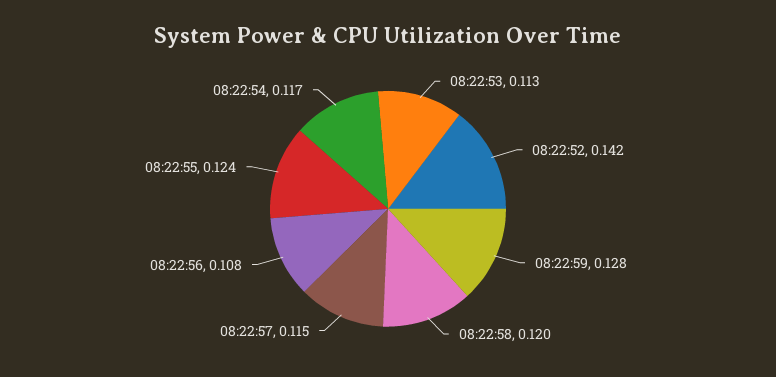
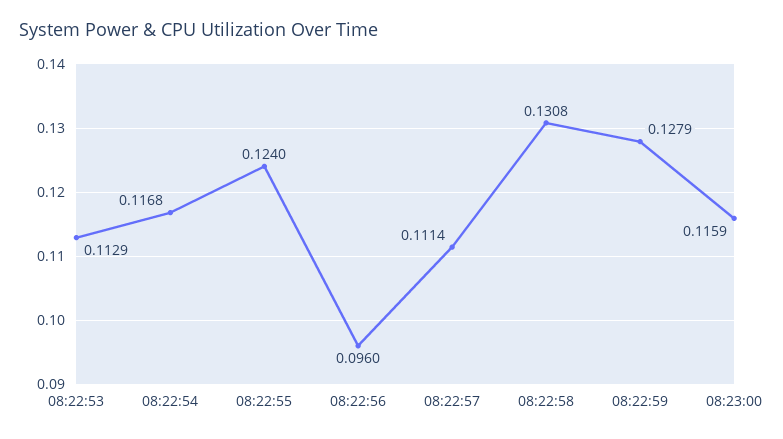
08:22:52: 0.142 -> none
08:22:58: 0.12 -> 0.1308
08:22:57: 0.115 -> 0.1114
08:22:56: 0.108 -> 0.096
08:23:00: none -> 0.1159

